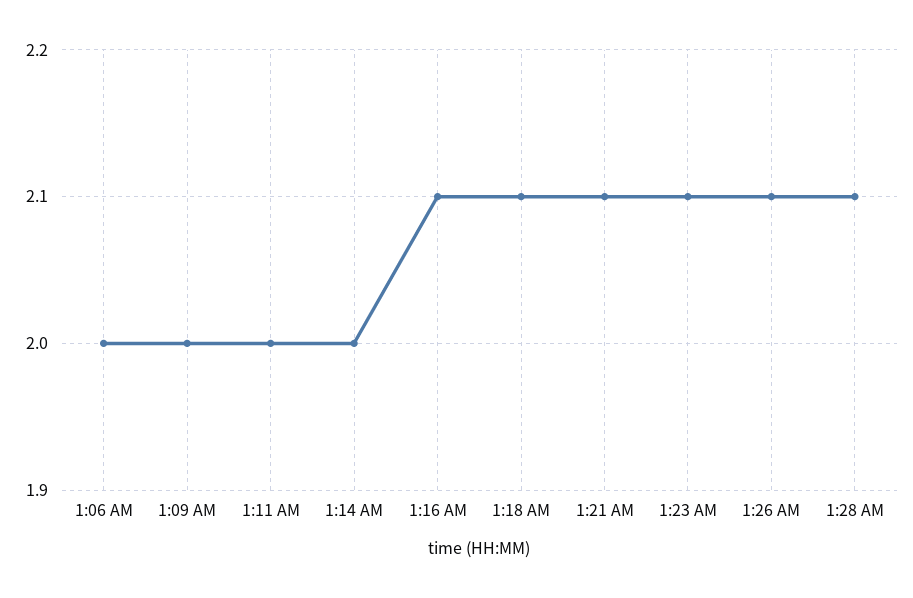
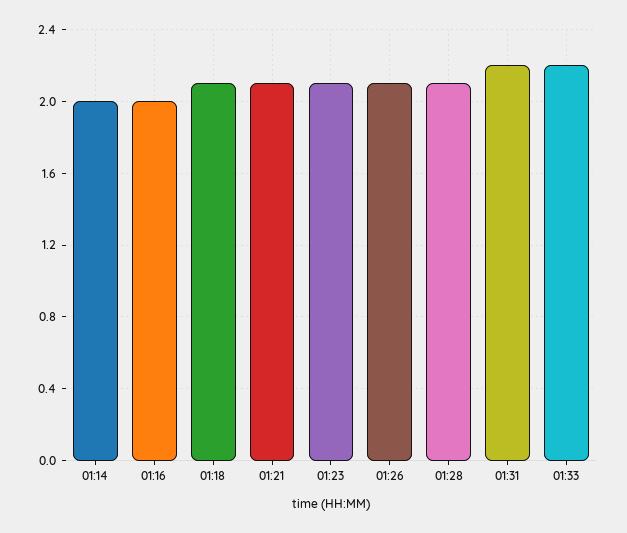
1:06 AM: 2 -> none
1:09 AM: 2 -> none
1:11 AM: 2 -> none
1:16 AM: 2.1 -> 2
01:31: none -> 2.2
01:33: none -> 2.2

